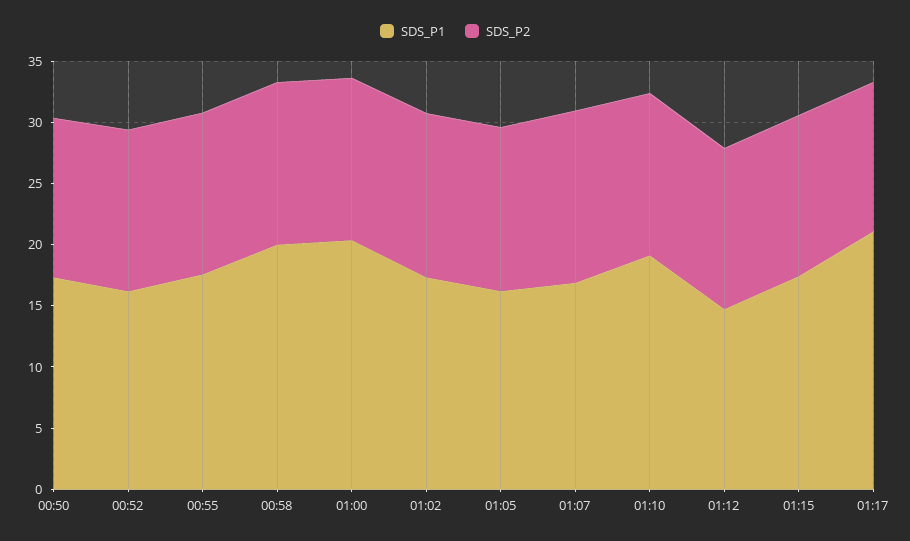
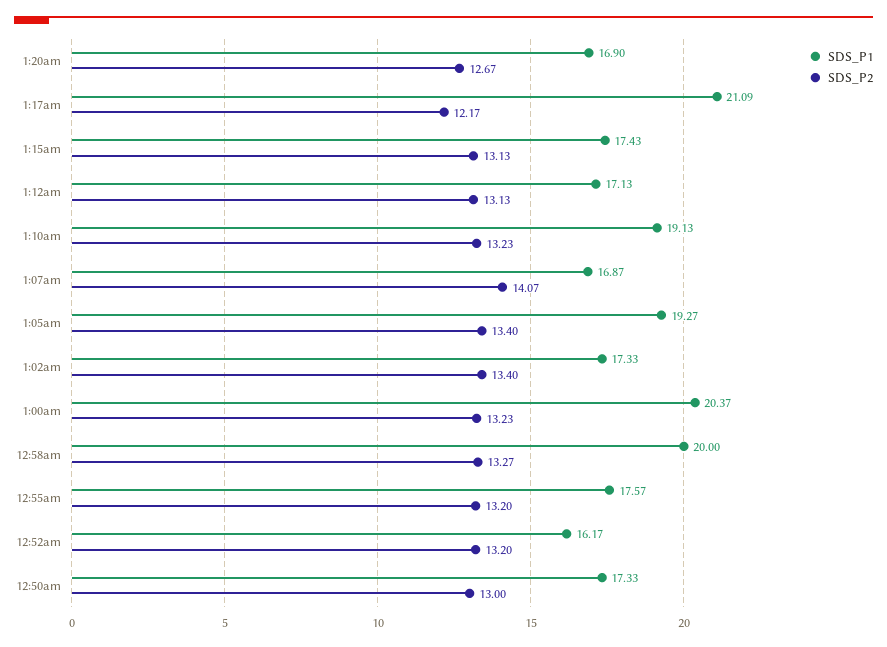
SDS_P1, 01:05: 16 -> 19.27
SDS_P1, 01:12: 15 -> 17.13
SDS_P1, 1:20am: none -> 16.9
SDS_P2, 1:20am: none -> 12.67

